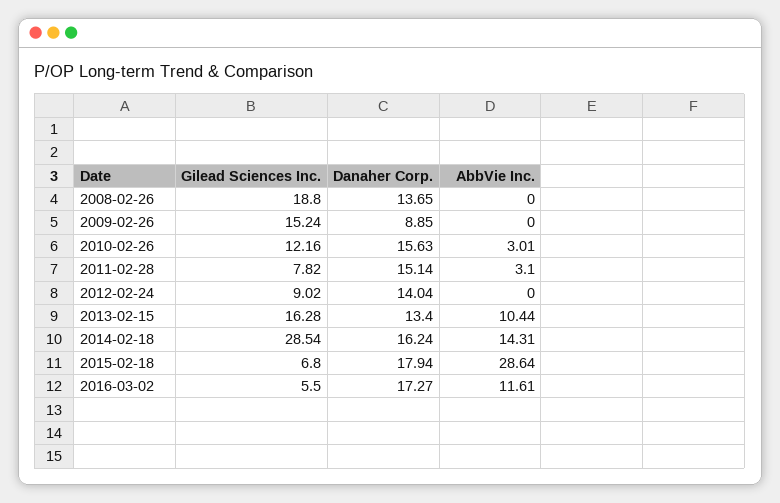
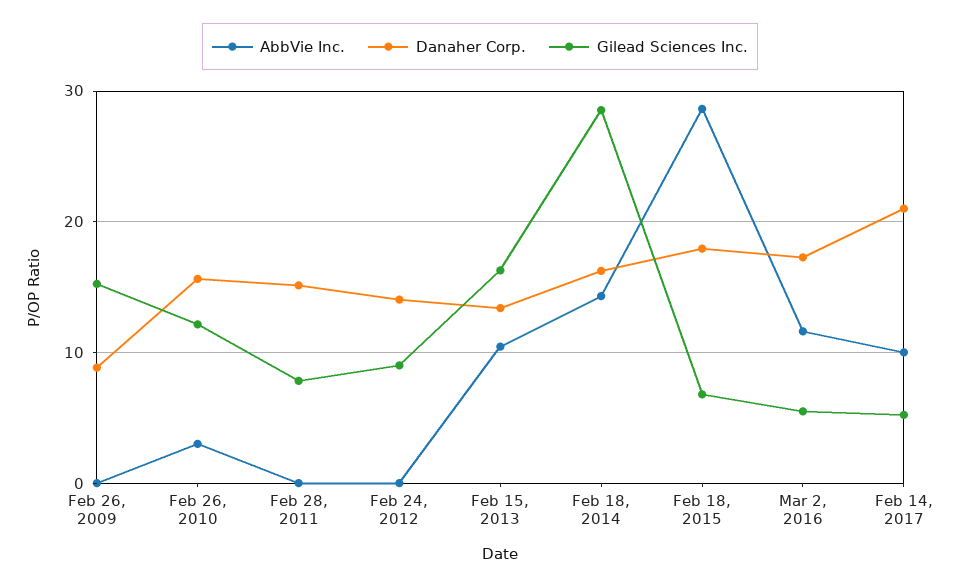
Gilead Sciences Inc., 2008-02-26: 18.8 -> none
Danaher Corp., 2008-02-26: 13.65 -> none
AbbVie Inc., 2008-02-26: 0 -> none
AbbVie Inc., 2011-02-28: 3.1 -> 0
AbbVie Inc., Feb 14, 2017: none -> 10
Danaher Corp., Feb 14, 2017: none -> 21
Gilead Sciences Inc., Feb 14, 2017: none -> 5

